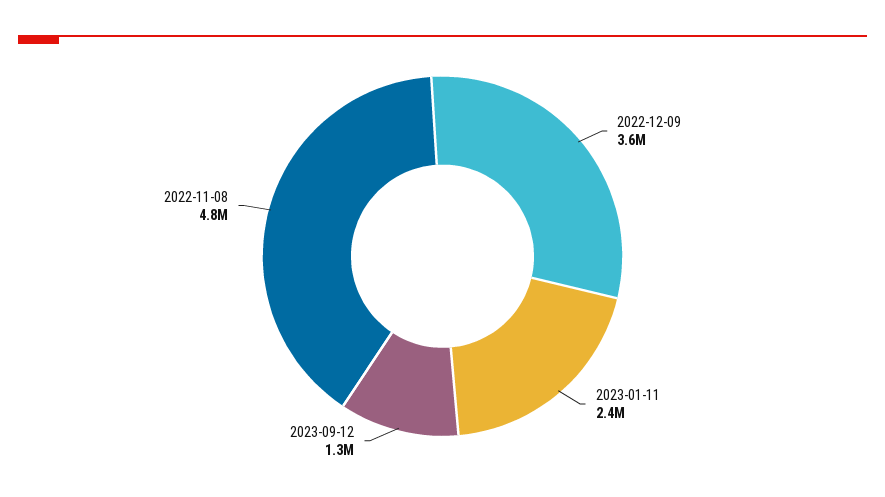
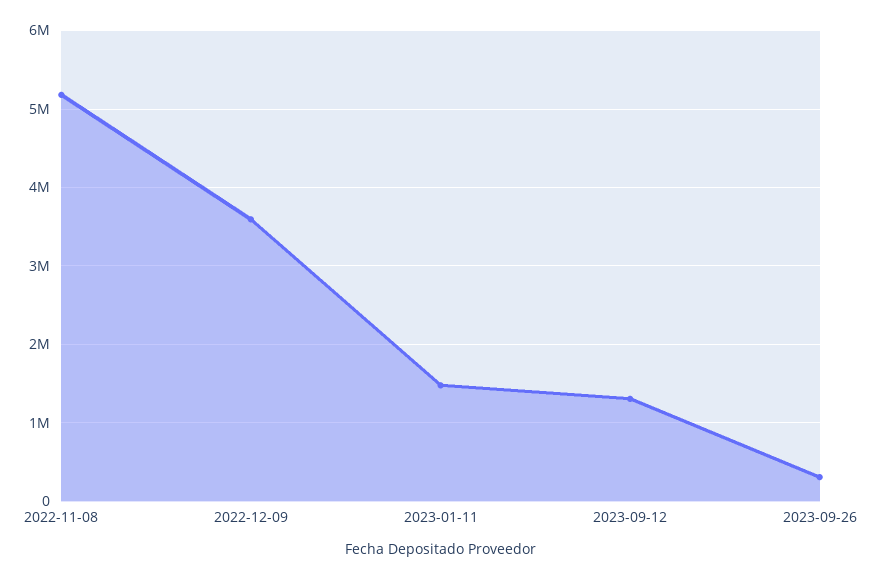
2023-01-11: 2400000 -> 1500000
2022-11-08: 4800000 -> 5200000
2023-09-26: none -> 300000

